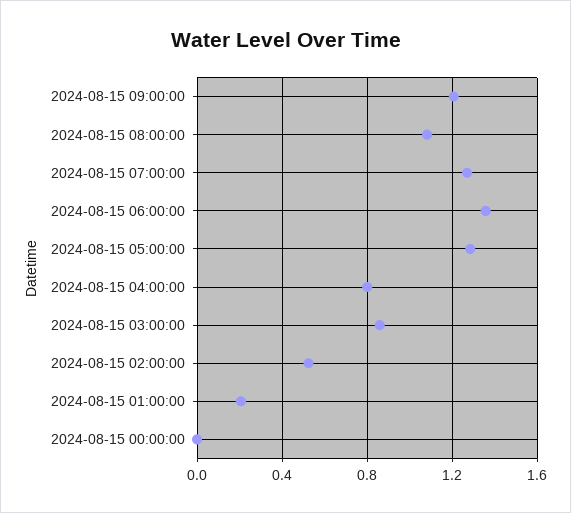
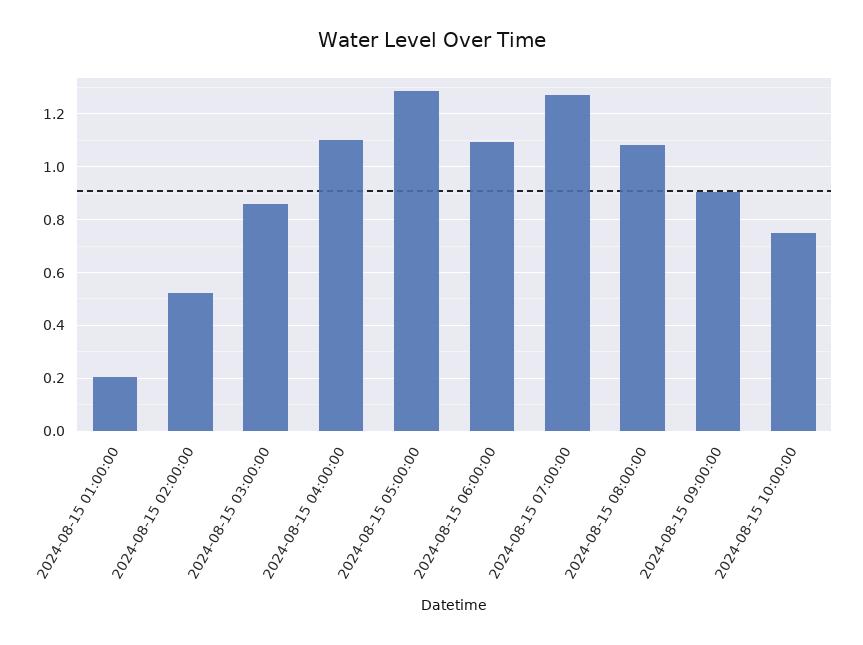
2024-08-15 09:00:00: 1.2 -> 0.9
2024-08-15 06:00:00: 1.35 -> 1.1
2024-08-15 04:00:00: 0.8 -> 1.1
2024-08-15 00:00:00: 0 -> none
2024-08-15 10:00:00: none -> 0.75

